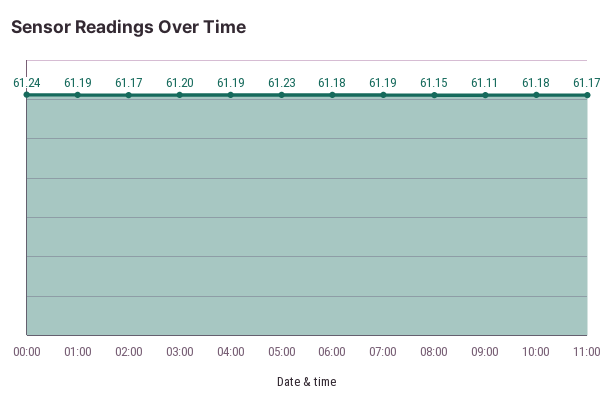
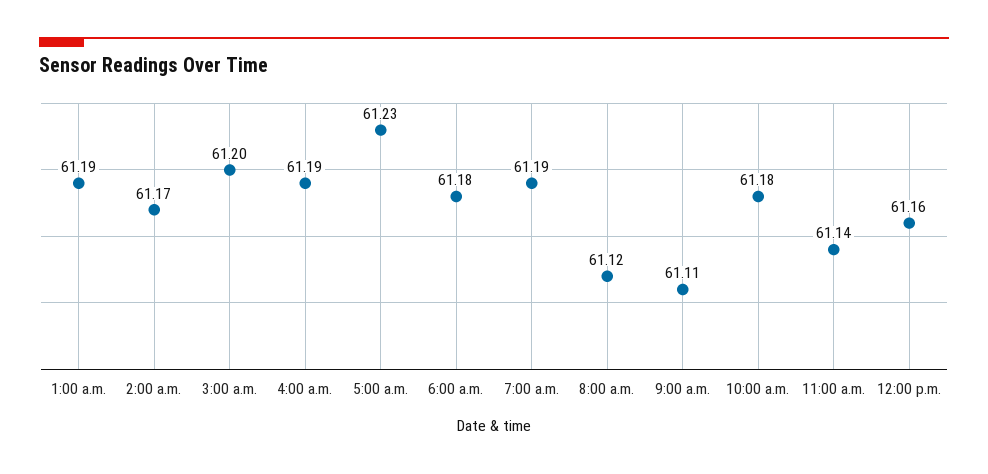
00:00: 61.24 -> none
08:00: 61.15 -> 61.12
11:00: 61.17 -> 61.14
12:00 p.m.: none -> 61.16

